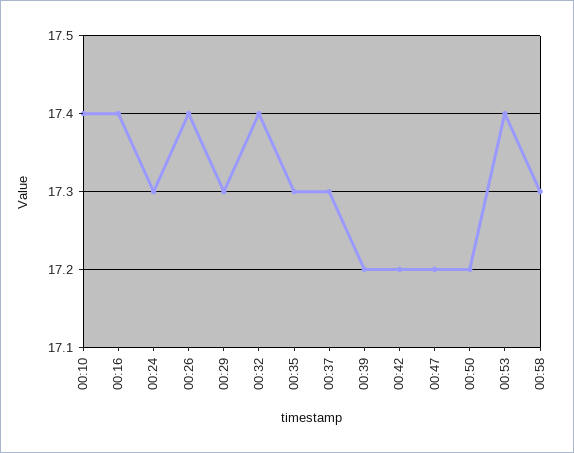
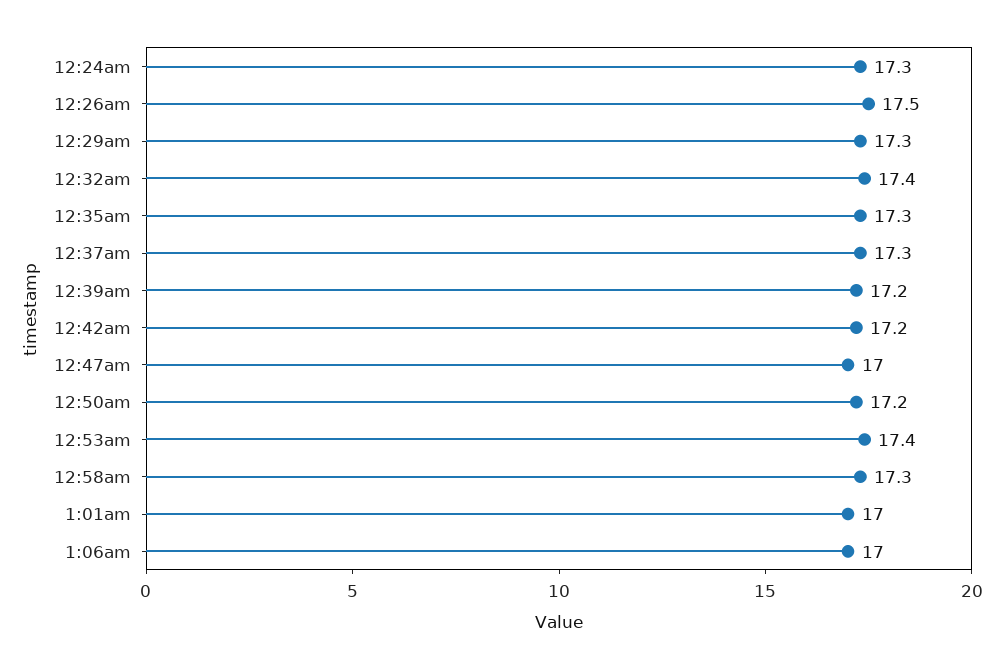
00:10: 17.4 -> none
00:16: 17.4 -> none
00:26: 17.4 -> 17.5
00:47: 17.2 -> 17
1:01am: none -> 17
1:06am: none -> 17

